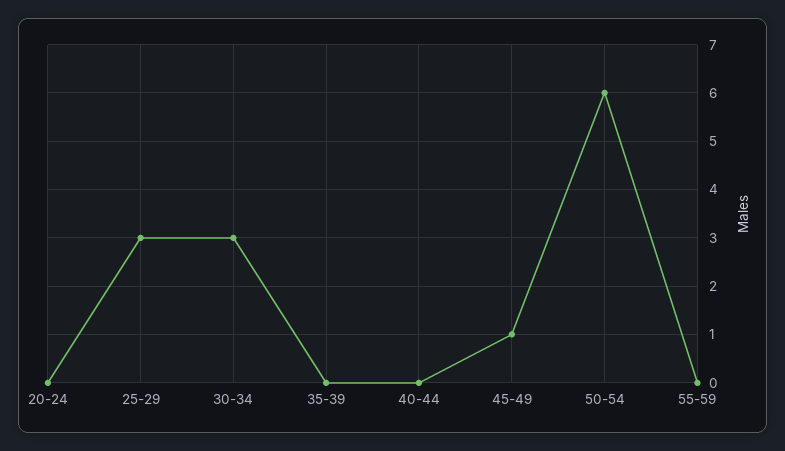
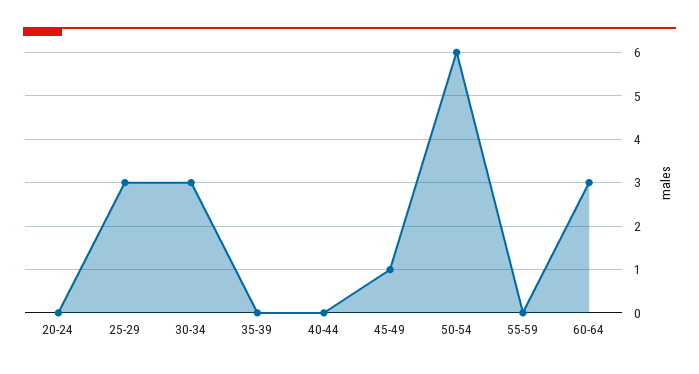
60-64: none -> 3

